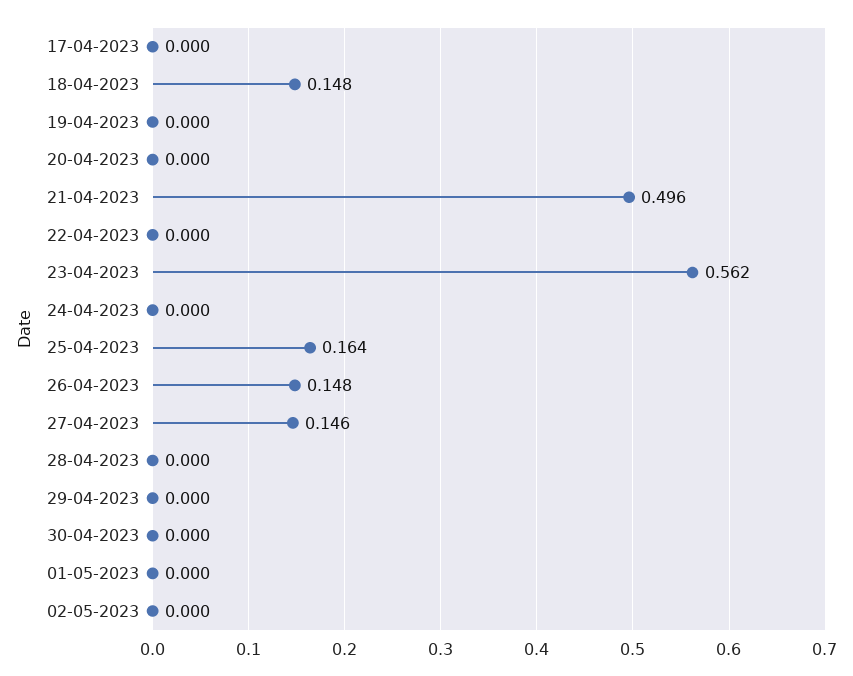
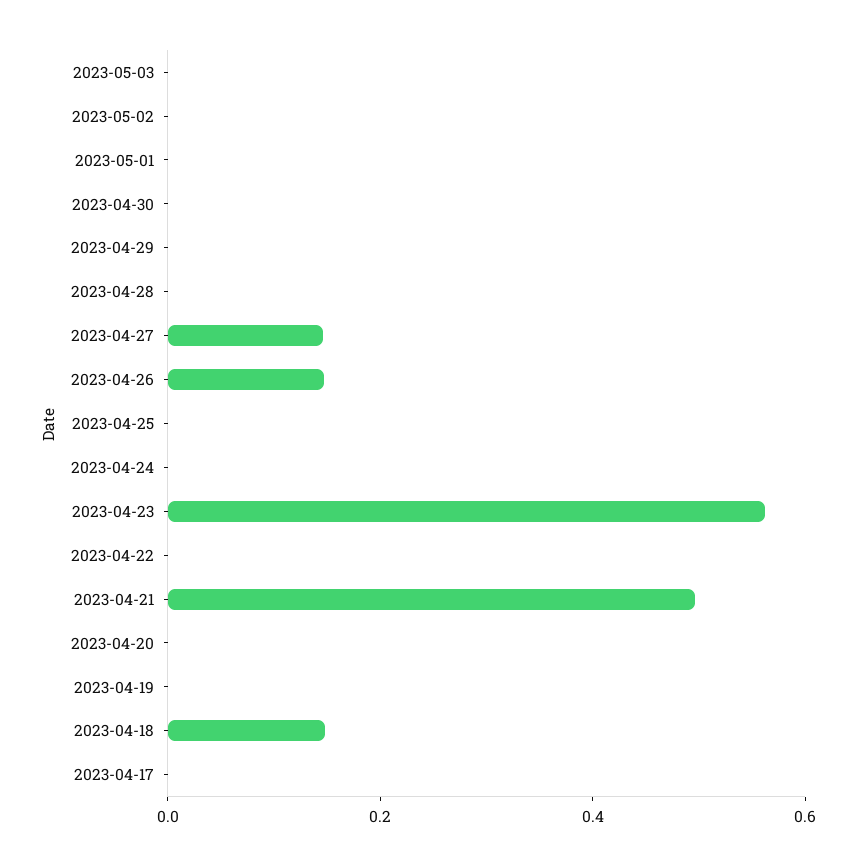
25-04-2023: 0.164 -> 0
2023-05-03: none -> 0

